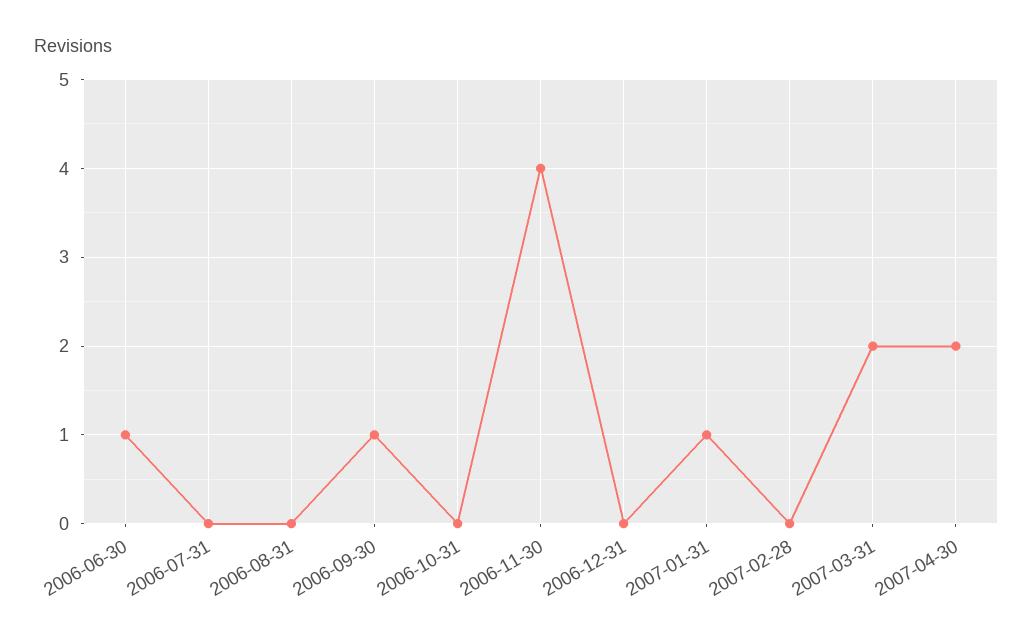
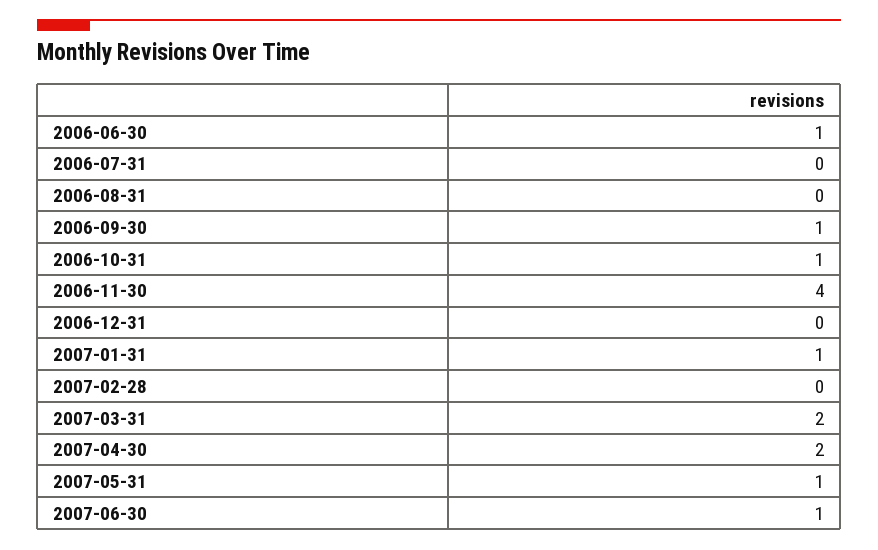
2006-10-31: 0 -> 1
2007-05-31: none -> 1
2007-06-30: none -> 1

